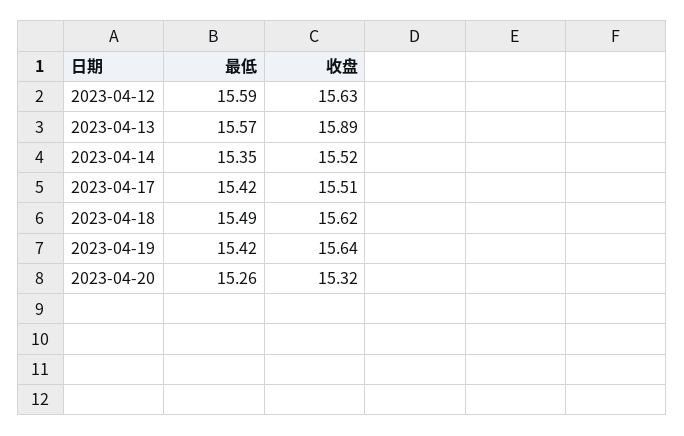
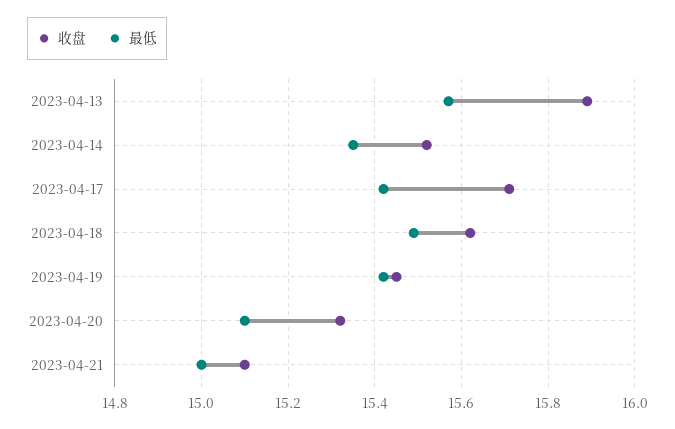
最低, 2023-04-12: 15.59 -> none
收盘, 2023-04-12: 15.63 -> none
收盘, 2023-04-17: 15.51 -> 15.7
收盘, 2023-04-19: 15.64 -> 15.45
最低, 2023-04-20: 15.26 -> 15.1
收盘, 2023-04-21: none -> 15.1
最低, 2023-04-21: none -> 15

